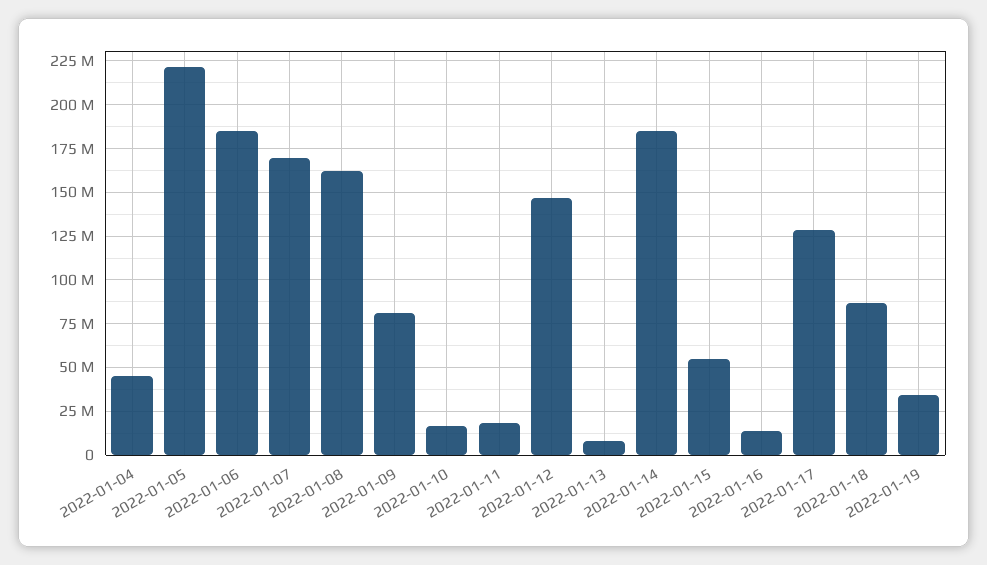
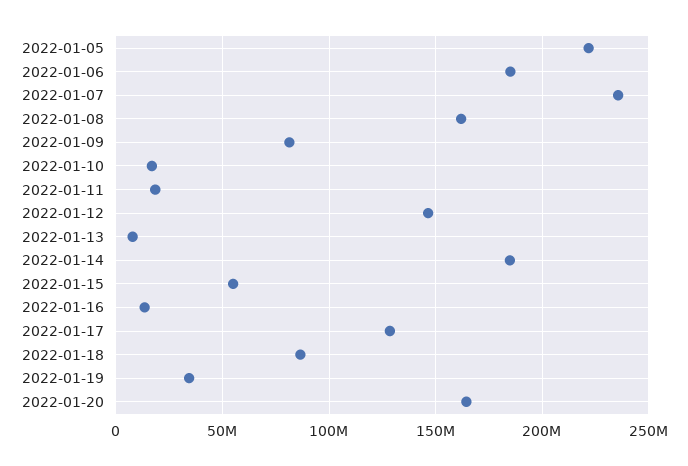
2022-01-04: 45000000 -> none
2022-01-07: 170000000 -> 235000000
2022-01-20: none -> 165000000

